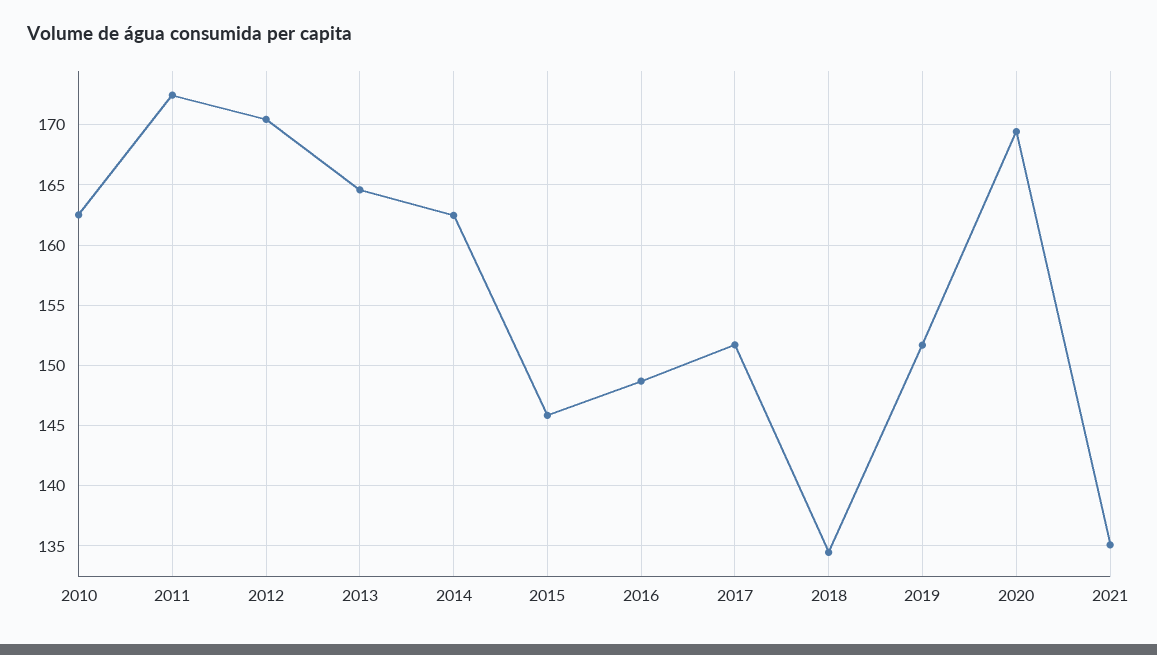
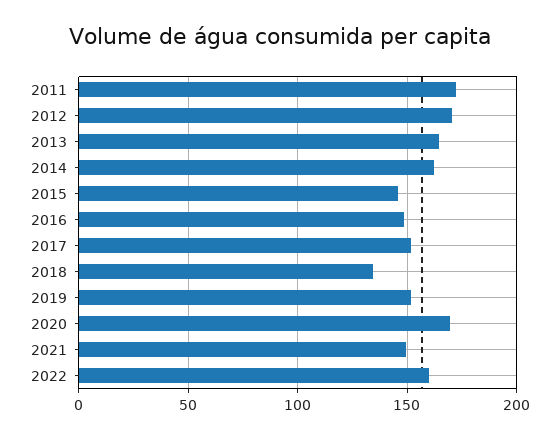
2010: 162.5 -> none
2021: 135 -> 150
2022: none -> 160

